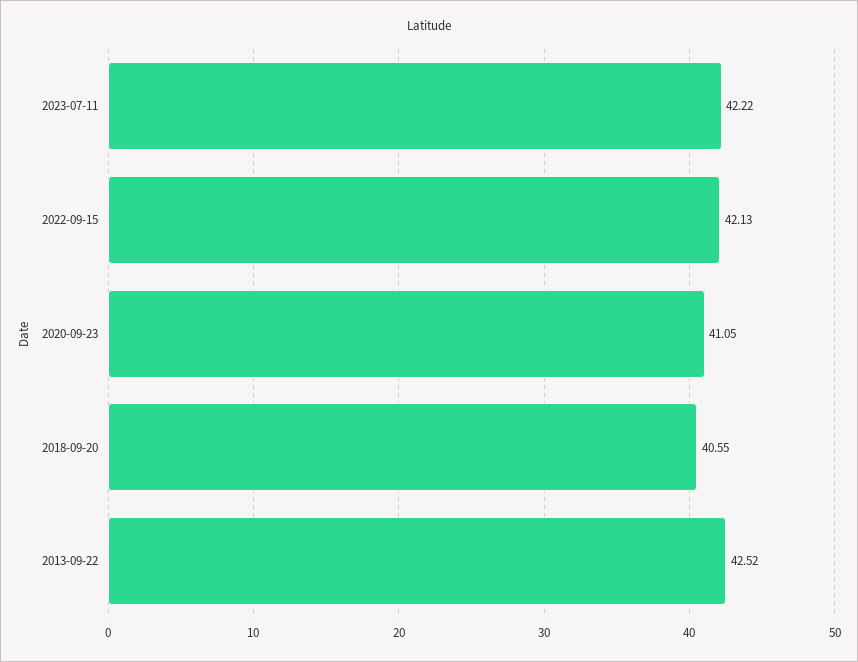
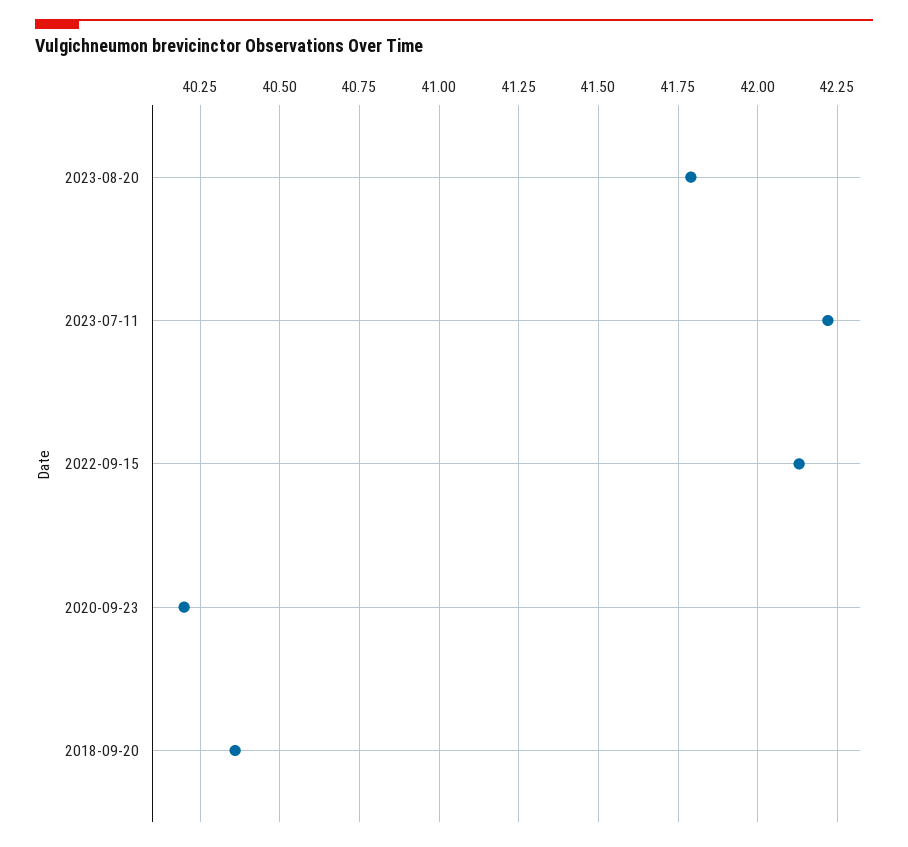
2020-09-23: 41.05 -> 40.2
2018-09-20: 40.55 -> 40.35
2013-09-22: 42.52 -> none
2023-08-20: none -> 41.8

